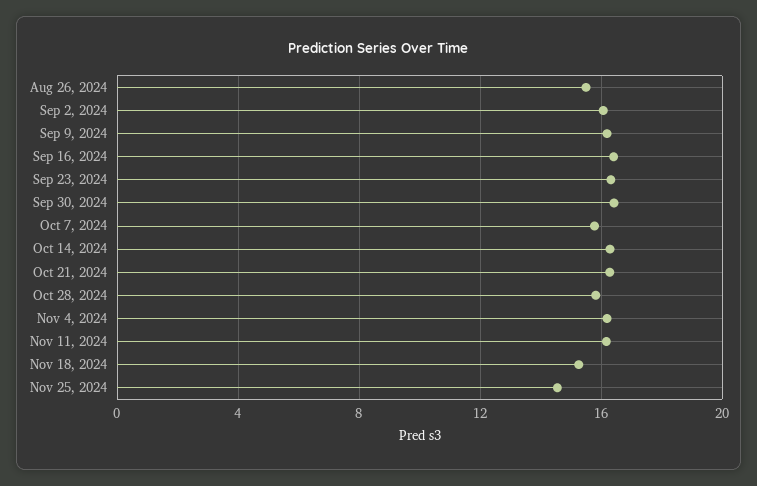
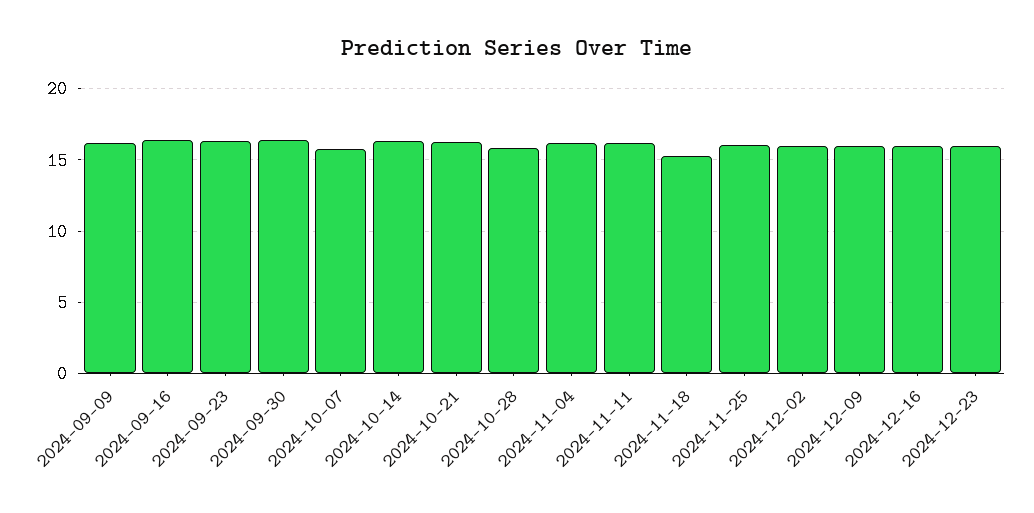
Aug 26, 2024: 15.5 -> none
Sep 2, 2024: 16 -> none
Nov 25, 2024: 14.5 -> 16
2024-12-02: none -> 16
2024-12-09: none -> 16
2024-12-16: none -> 16
2024-12-23: none -> 16

